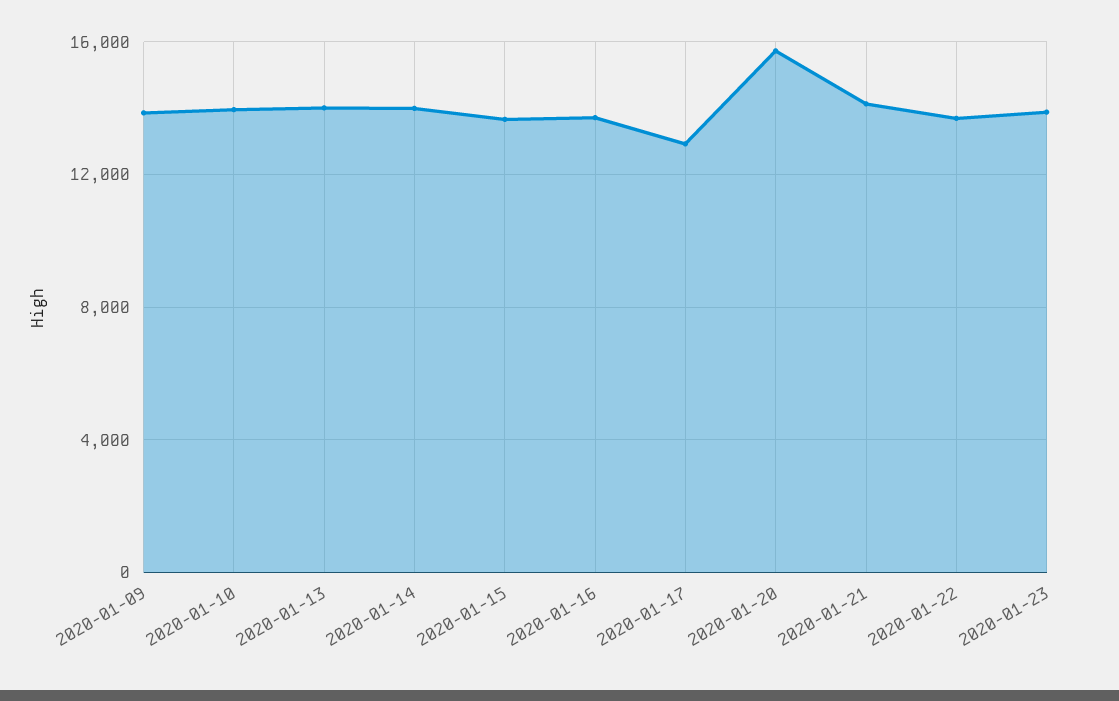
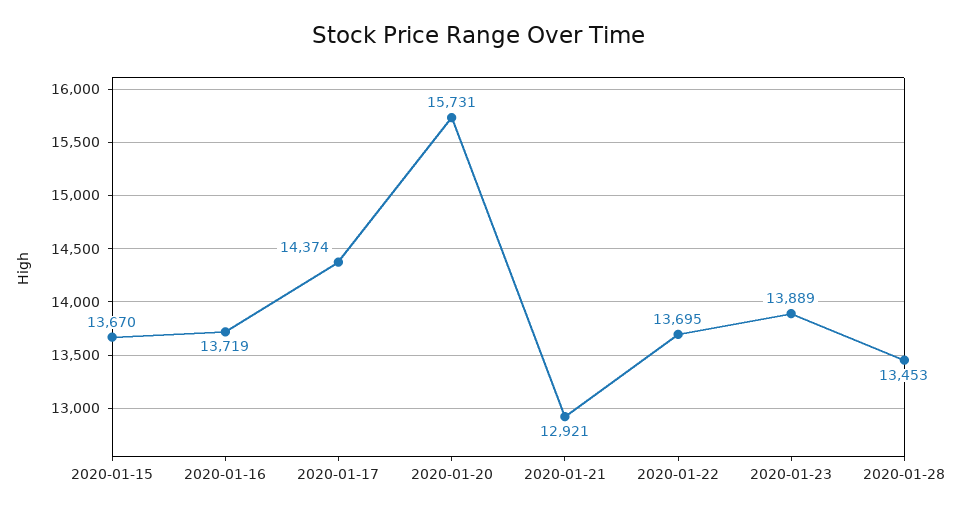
2020-01-09: 14000 -> none
2020-01-10: 14000 -> none
2020-01-13: 14000 -> none
2020-01-14: 14000 -> none
2020-01-17: 13000 -> 14374
2020-01-21: 14000 -> 12921
2020-01-28: none -> 13453

